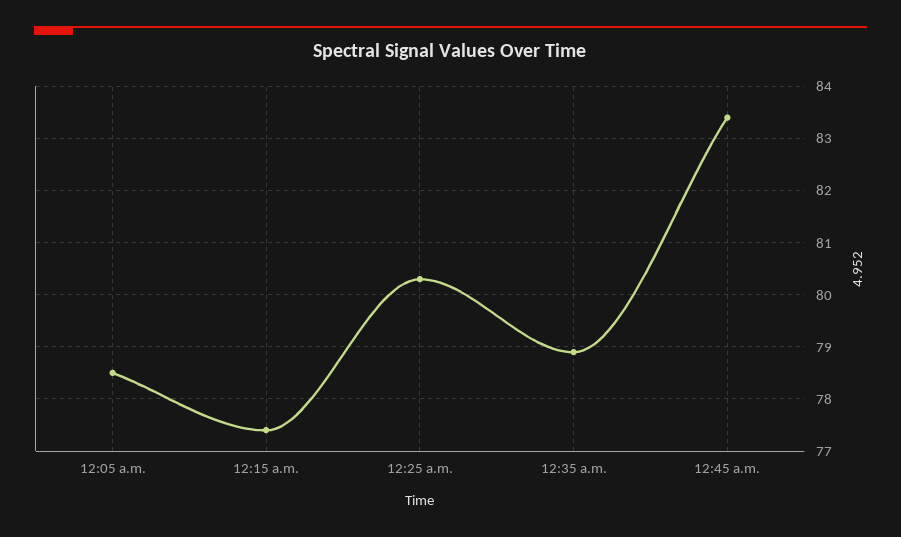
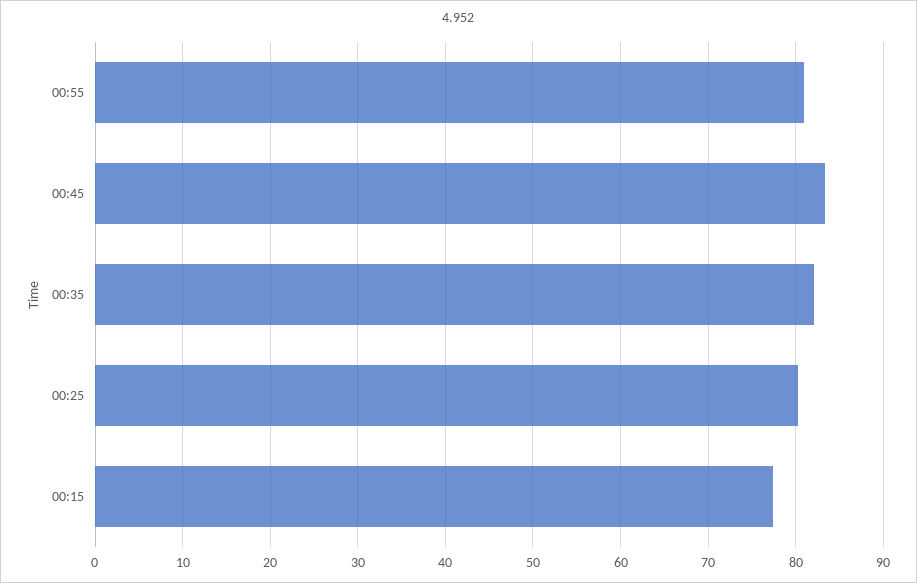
12:05 a.m.: 78.5 -> none
12:35 a.m.: 79 -> 82
00:55: none -> 81

